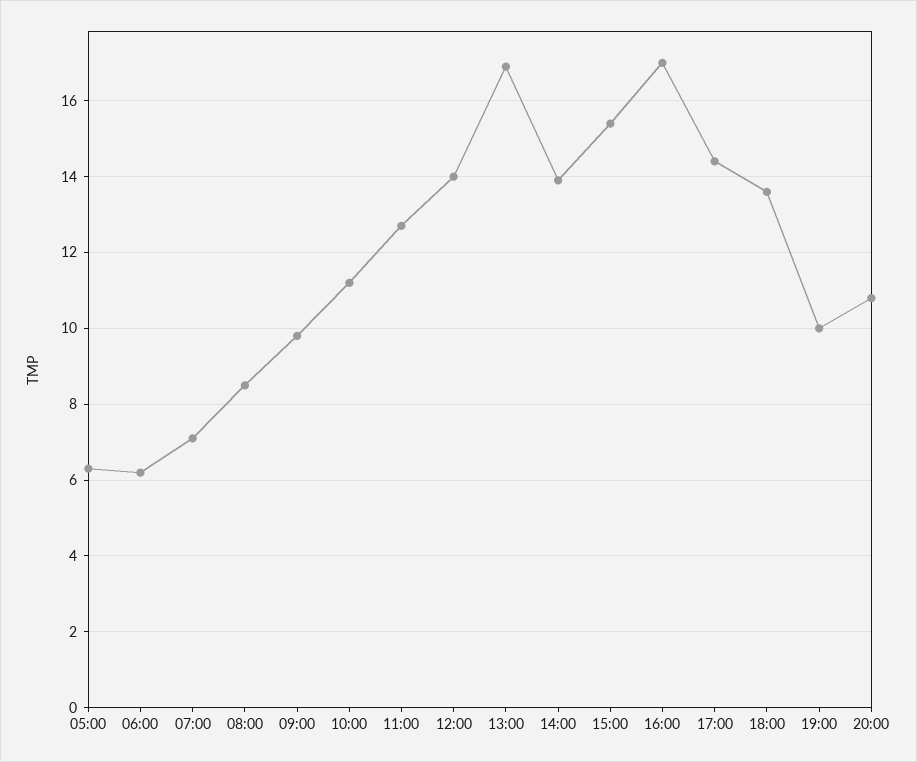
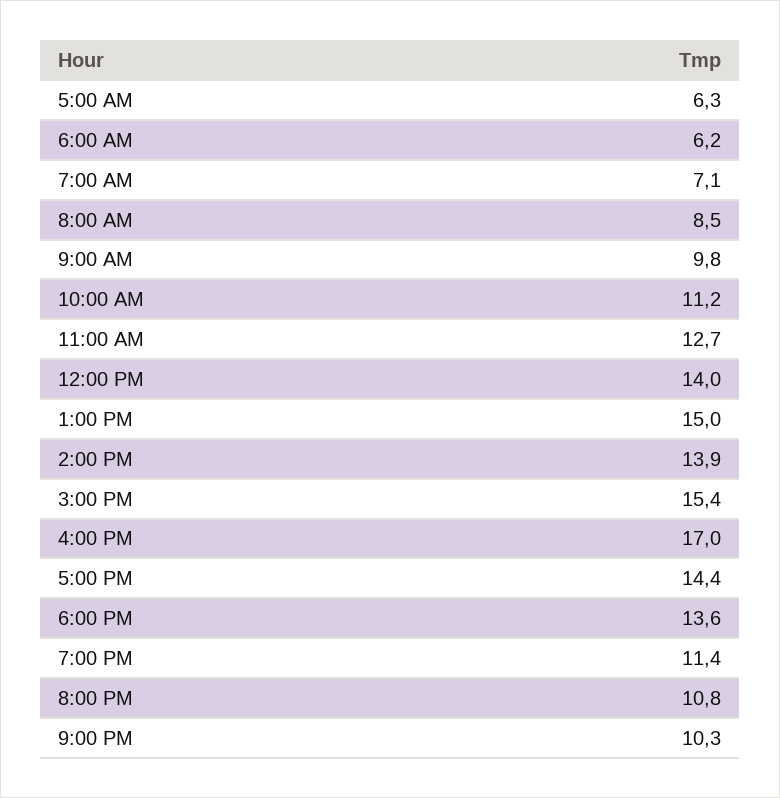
13:00: 17 -> 15
19:00: 10 -> 11.4
9:00 PM: none -> 10.3

